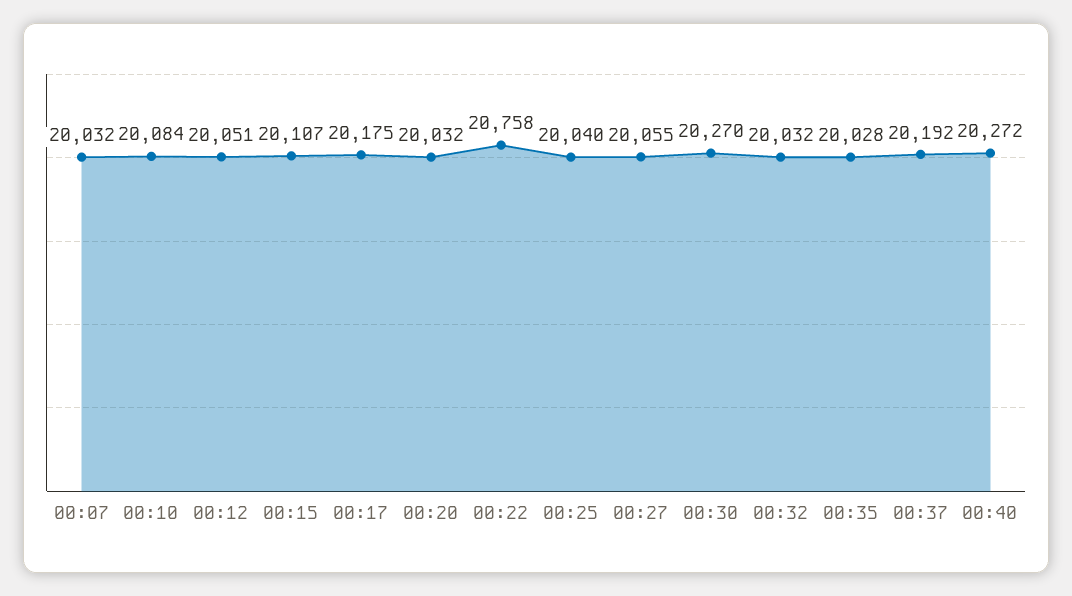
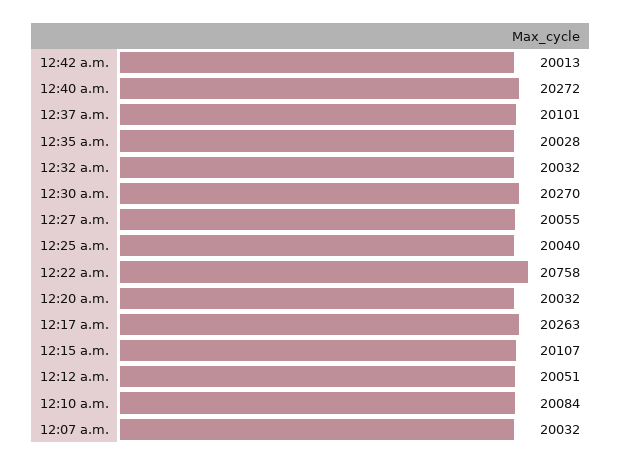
00:17: 20175 -> 20263
00:37: 20192 -> 20101
12:42 a.m.: none -> 20013

